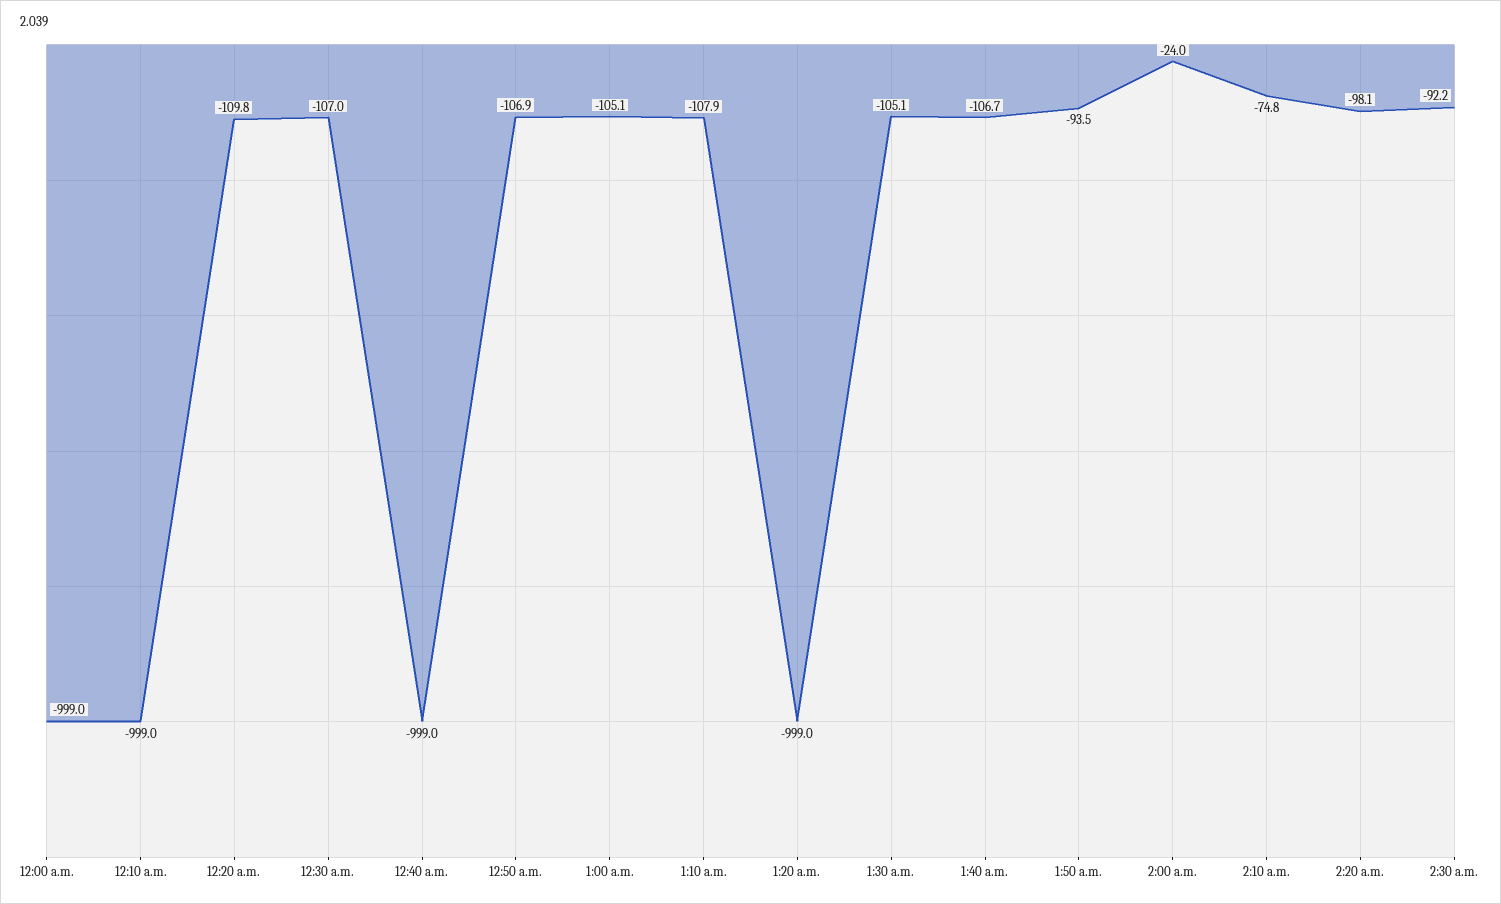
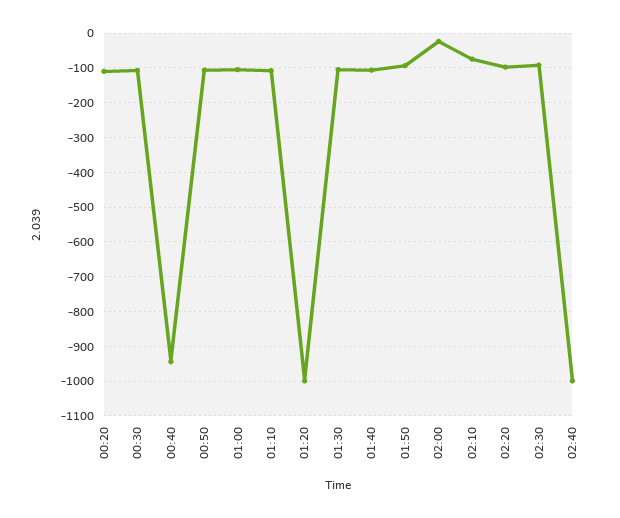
12:00 a.m.: -999 -> none
12:10 a.m.: -999 -> none
12:40 a.m.: -999 -> -940
02:40: none -> -1000

